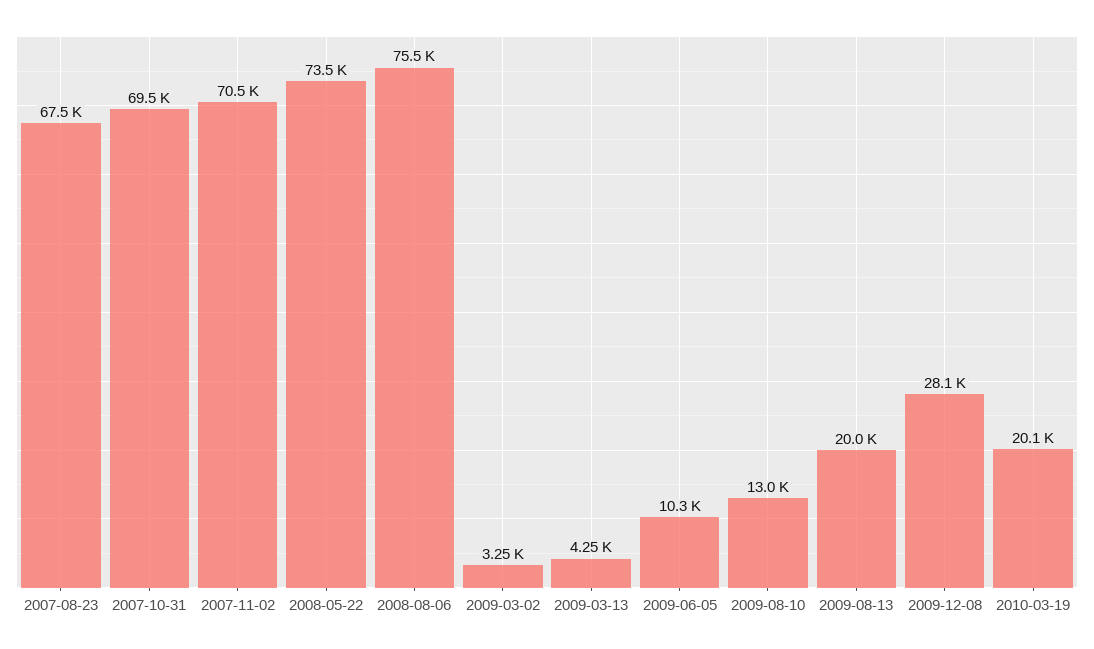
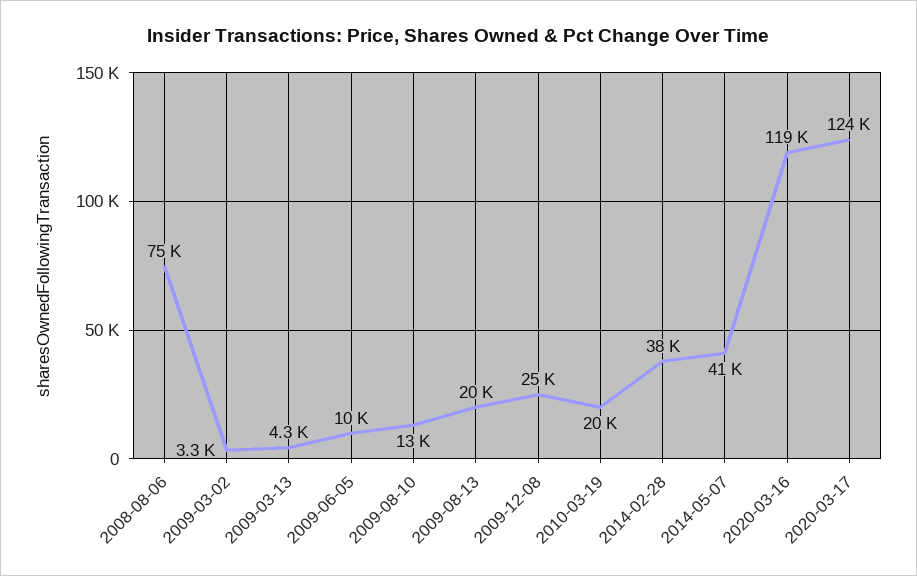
2007-08-23: 67500 -> none
2007-10-31: 69500 -> none
2007-11-02: 70500 -> none
2008-05-22: 73500 -> none
2009-12-08: 28100 -> 25000
2014-02-28: none -> 38000
2014-05-07: none -> 41000
2020-03-16: none -> 119000
2020-03-17: none -> 124000

